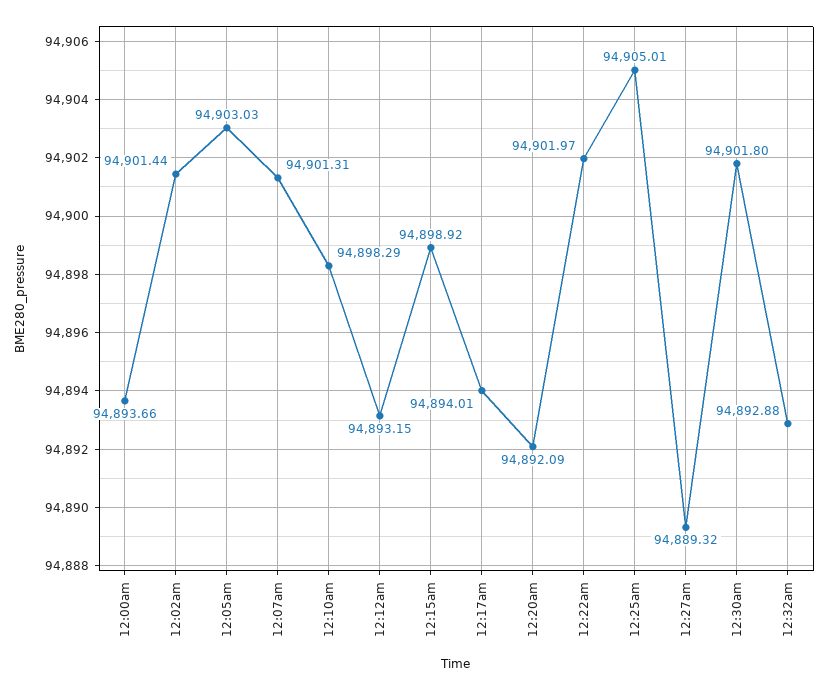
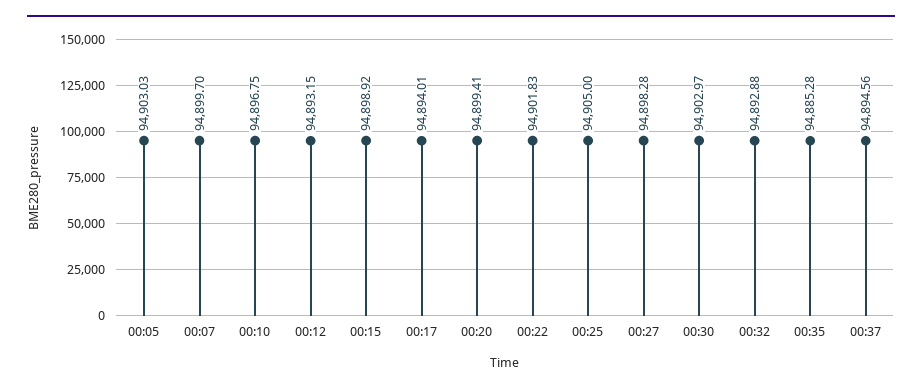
12:00am: 94893.66 -> none
12:02am: 94901.44 -> none
12:07am: 94901.31 -> 94899.7
12:10am: 94898.29 -> 94896.75
12:20am: 94892.09 -> 94899.41
12:22am: 94901.97 -> 94901.83
12:25am: 94905.01 -> 94905
12:27am: 94889.32 -> 94898.28
12:30am: 94901.8 -> 94902.97
00:35: none -> 94885.28
00:37: none -> 94894.56

